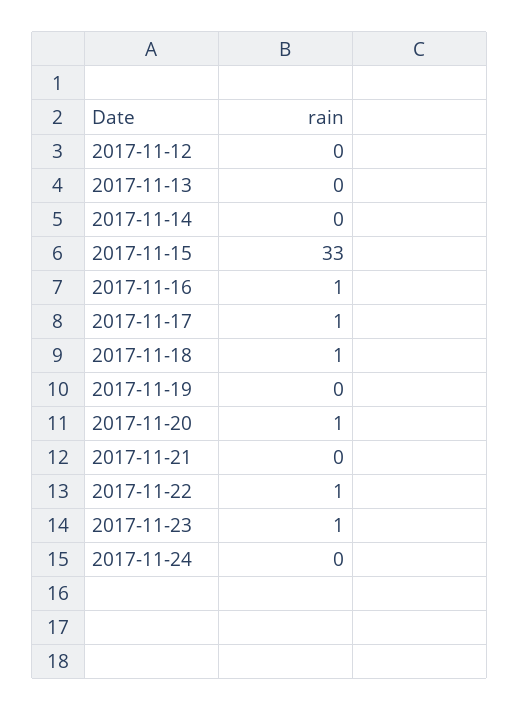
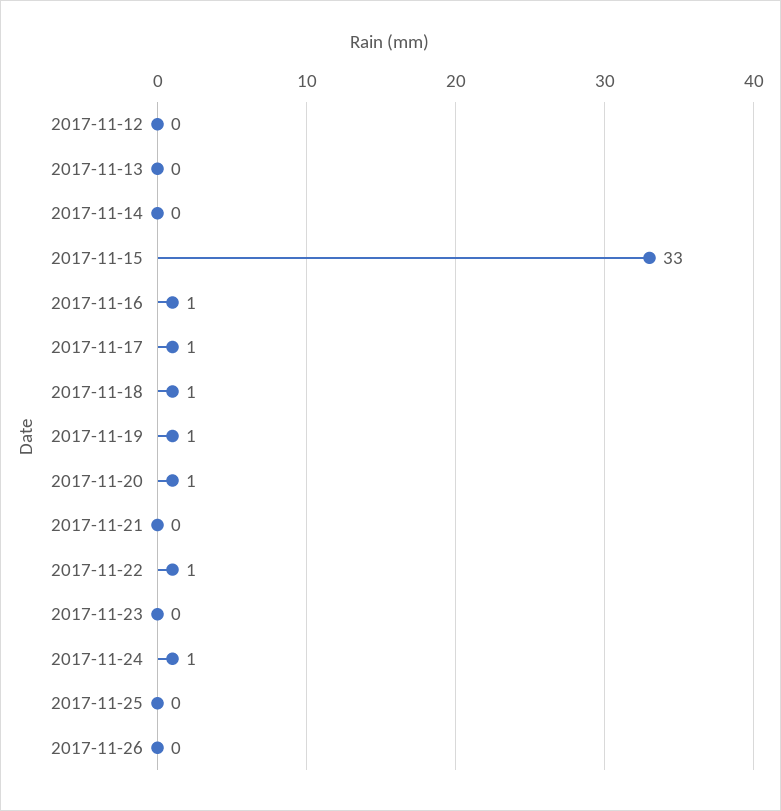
2017-11-19: 0 -> 1
2017-11-23: 1 -> 0
2017-11-24: 0 -> 1
2017-11-25: none -> 0
2017-11-26: none -> 0

